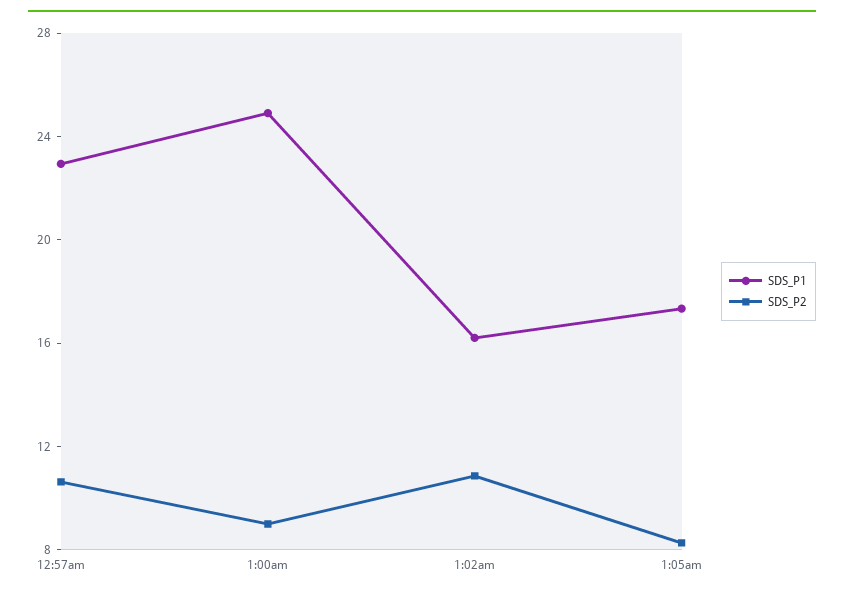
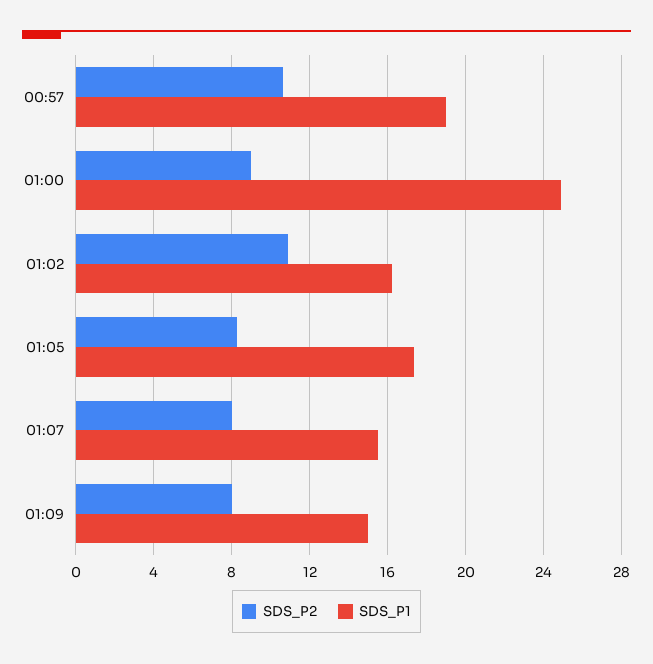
SDS_P1, 12:57am: 23 -> 19
SDS_P2, 01:07: none -> 8
SDS_P1, 01:07: none -> 15.5
SDS_P2, 01:09: none -> 8
SDS_P1, 01:09: none -> 15

